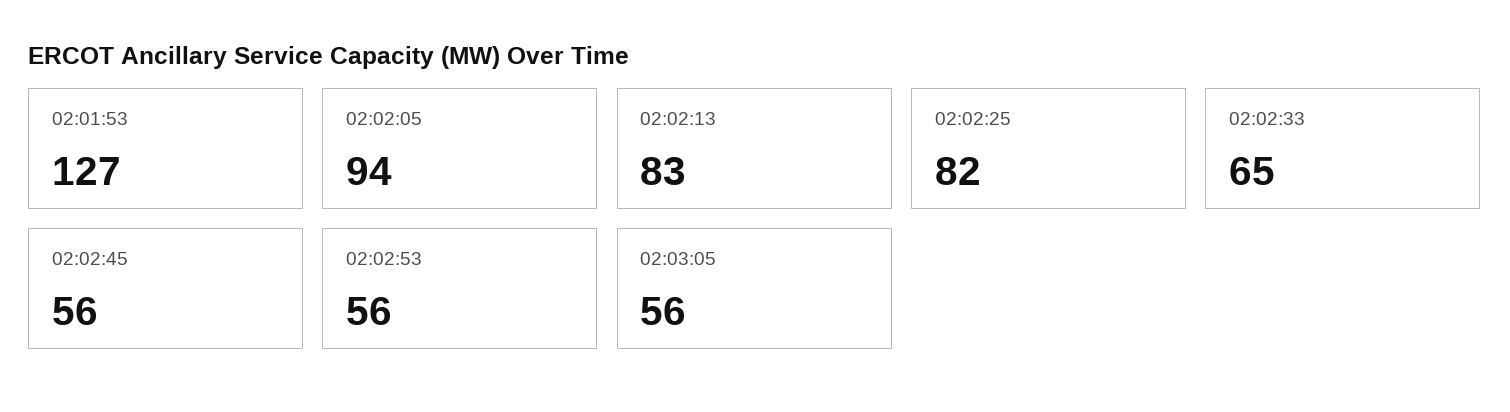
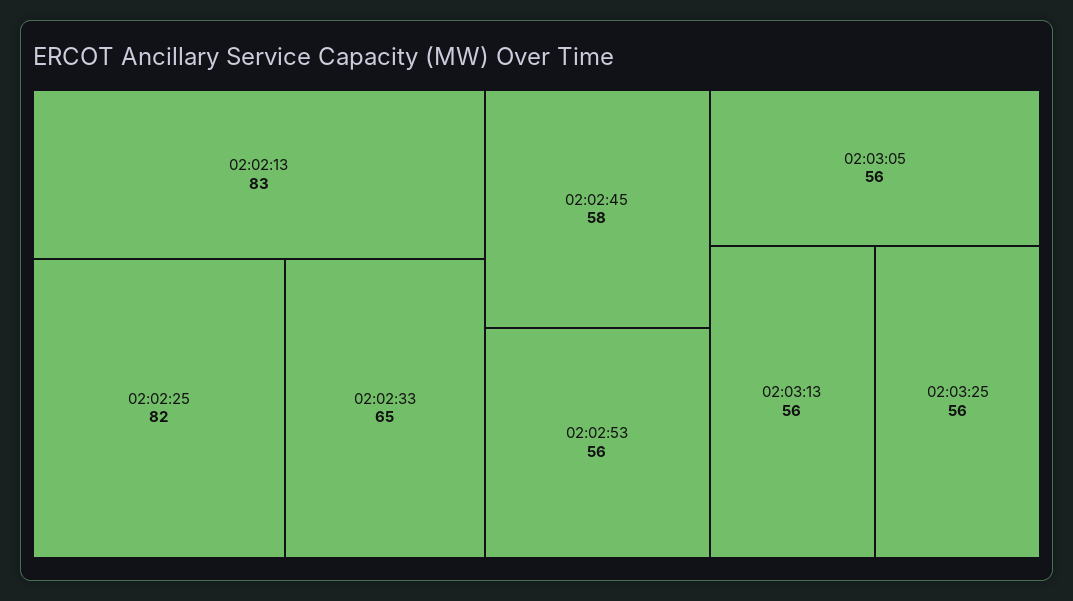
02:01:53: 127 -> none
02:02:05: 94 -> none
02:02:45: 56 -> 58
02:03:13: none -> 56
02:03:25: none -> 56

